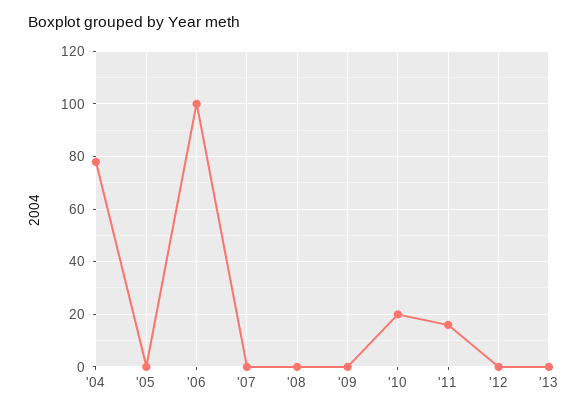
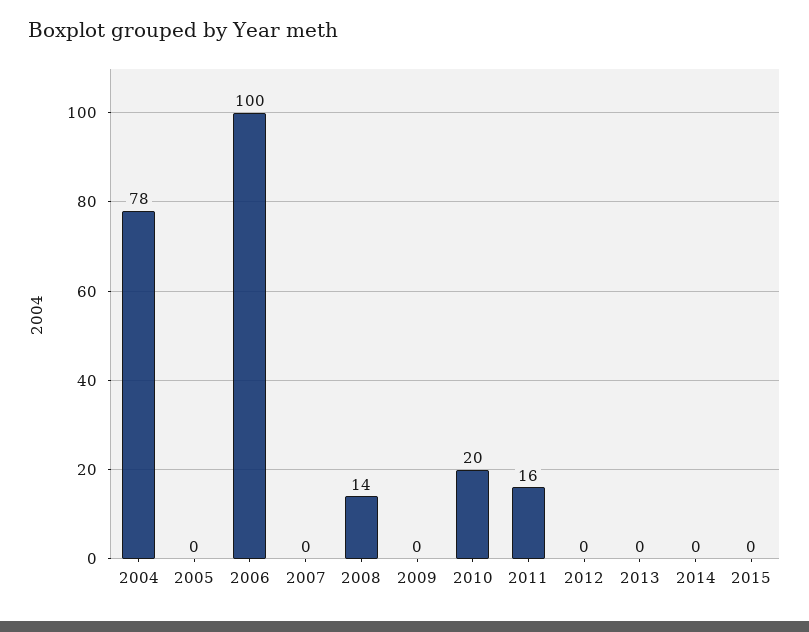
'08: 0 -> 14
2014: none -> 0
2015: none -> 0

